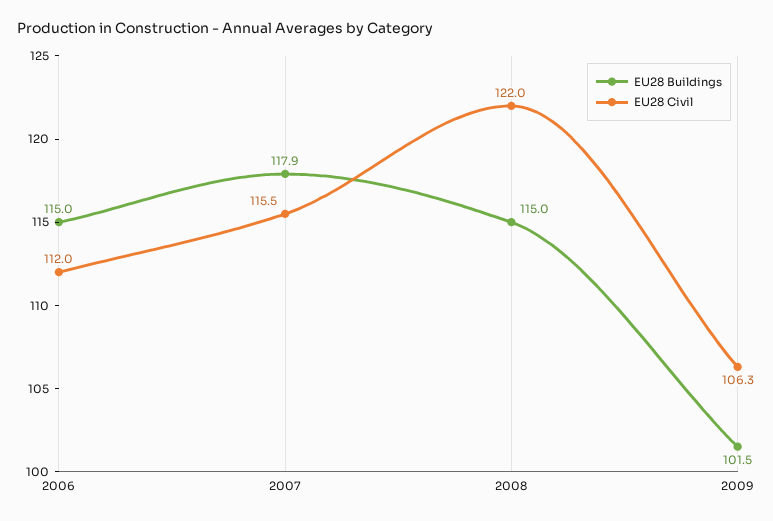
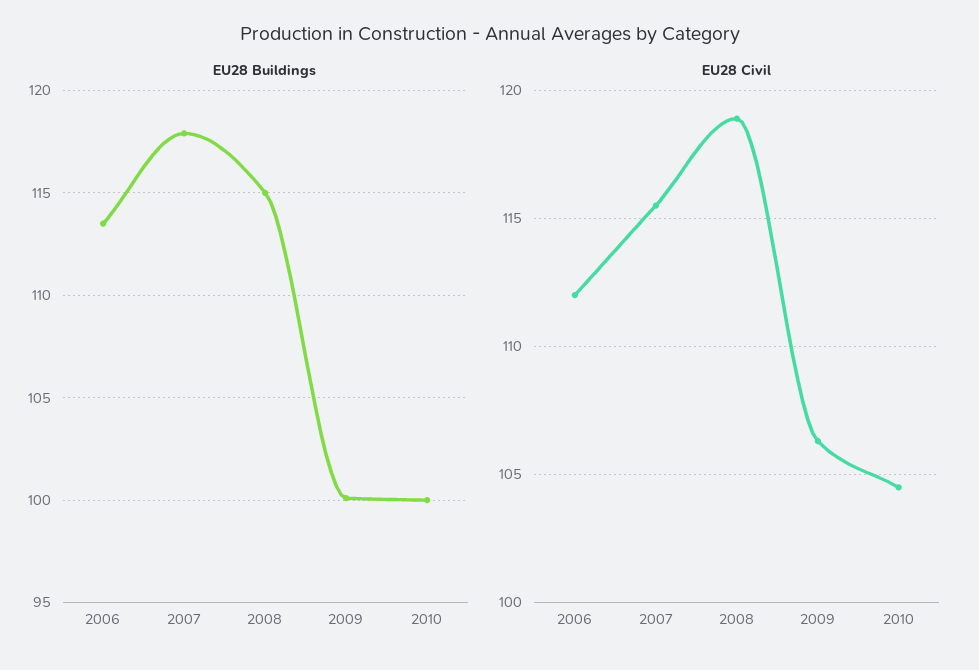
EU28 Buildings, 2006: 115 -> 113.5
EU28 Civil, 2008: 122 -> 119
EU28 Buildings, 2009: 101.5 -> 100
EU28 Buildings, 2010: none -> 100
EU28 Civil, 2010: none -> 104.5

